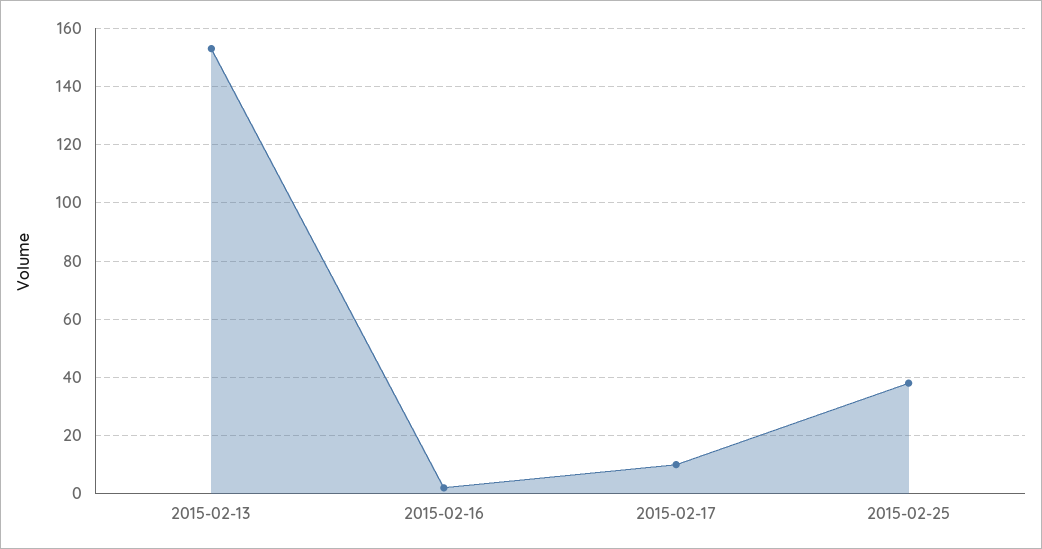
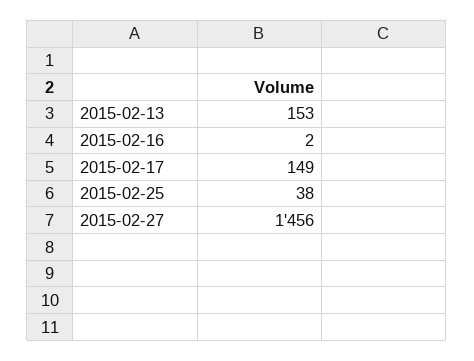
2015-02-17: 10 -> 149
2015-02-27: none -> 1456

